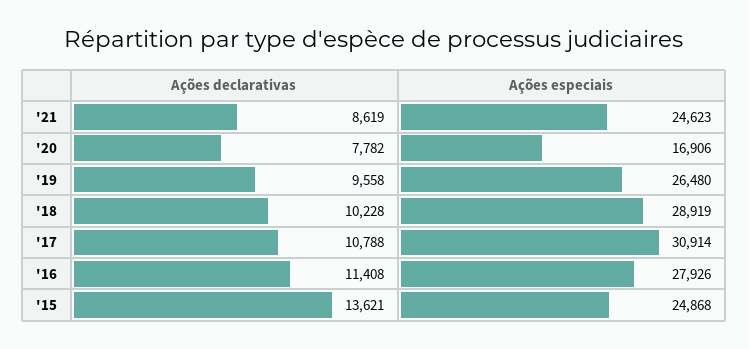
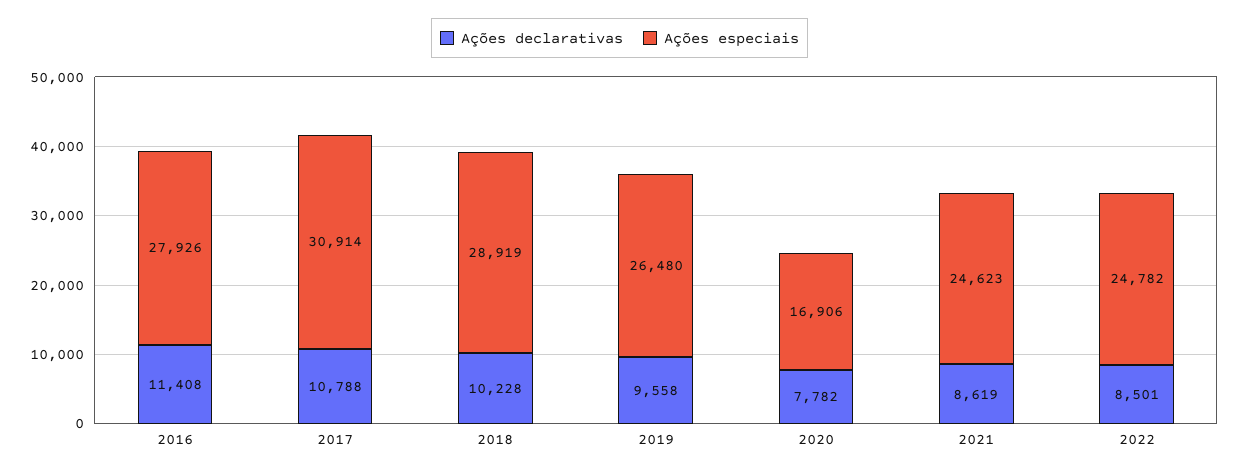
Ações declarativas, '15: 13621 -> none
Ações especiais, '15: 24868 -> none
Ações declarativas, 2022: none -> 8501
Ações especiais, 2022: none -> 24782

